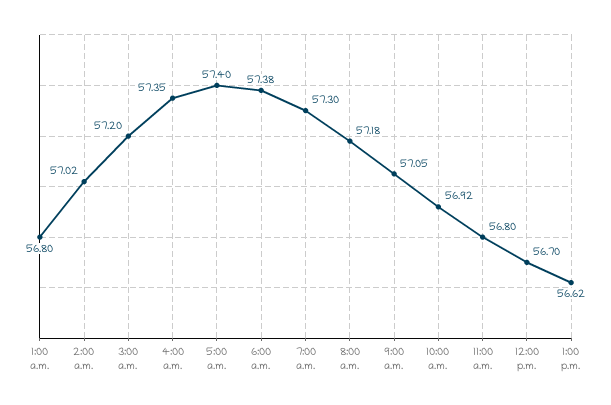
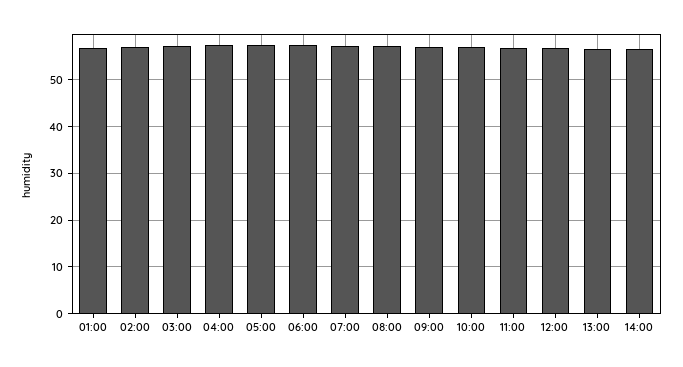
14:00: none -> 56

